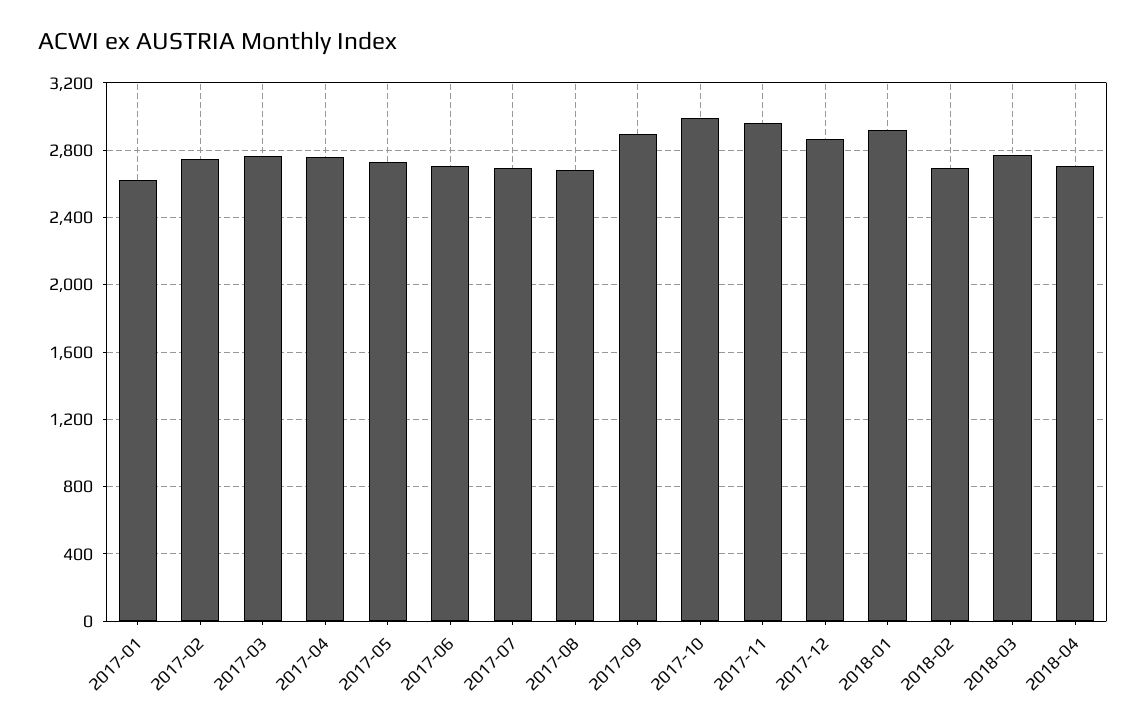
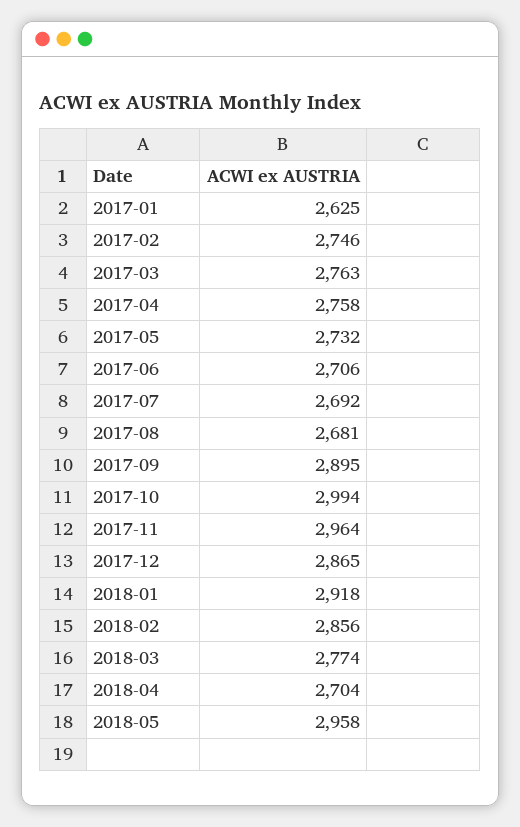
2018-02: 2700 -> 2856
2018-05: none -> 2958

